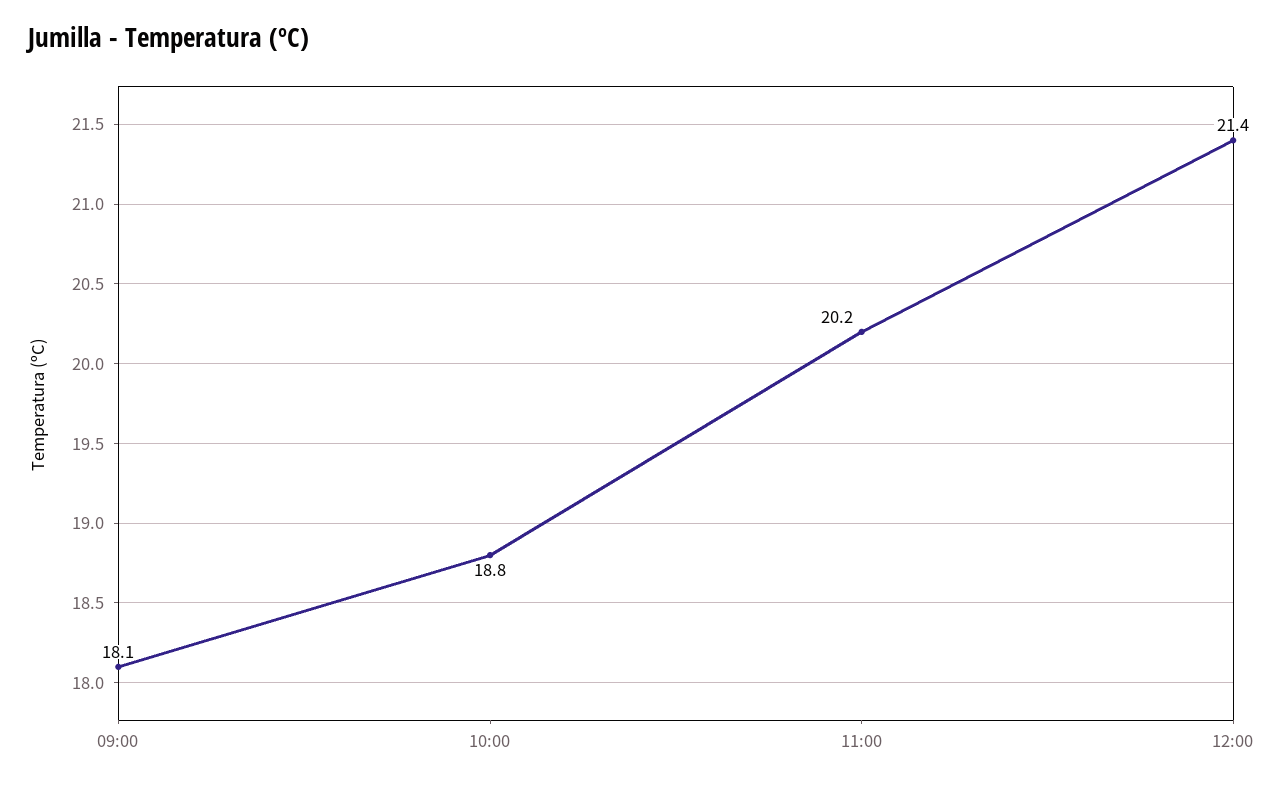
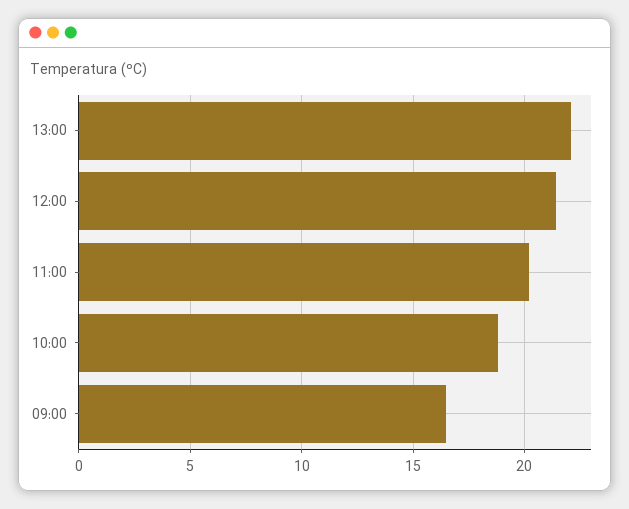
09:00: 18.1 -> 16.5
13:00: none -> 22

